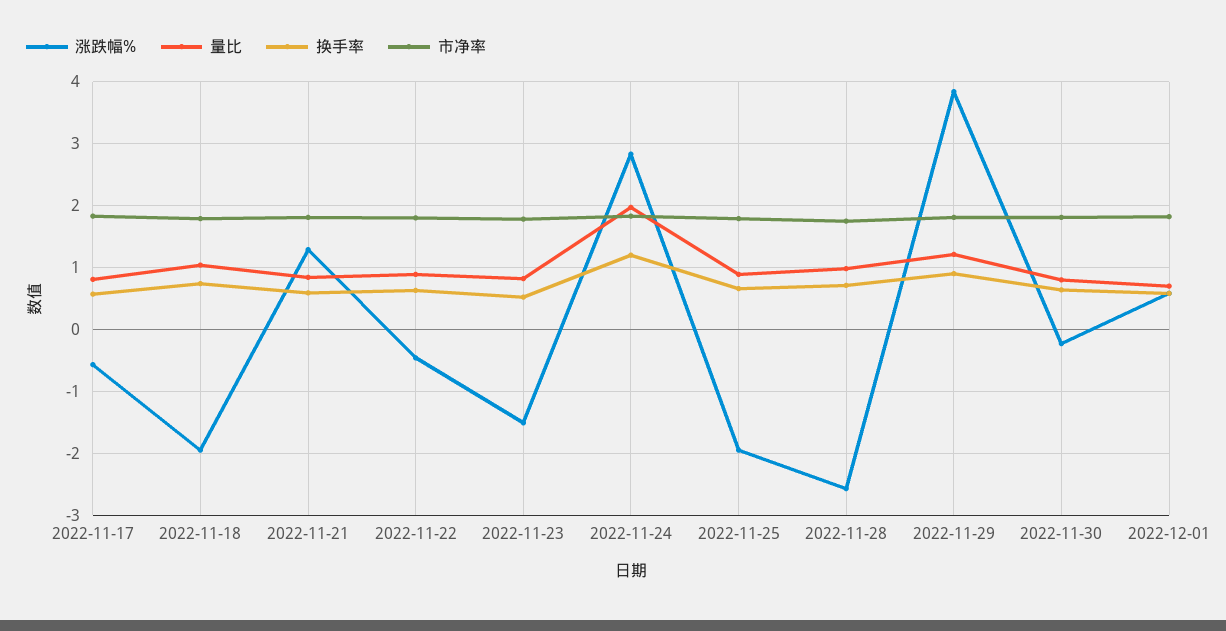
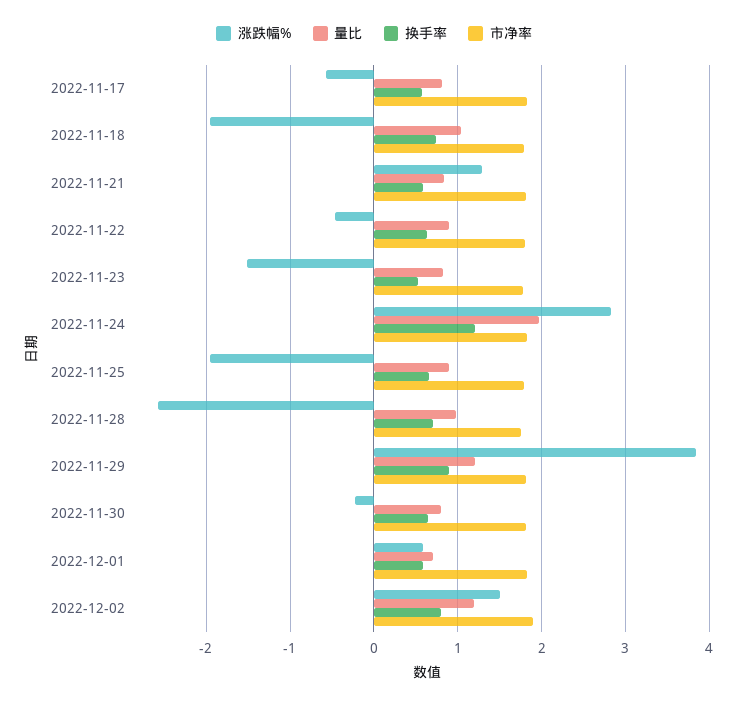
涨跌幅%, 2022-12-02: none -> 1.5
量比, 2022-12-02: none -> 1.2
换手率, 2022-12-02: none -> 0.8
市净率, 2022-12-02: none -> 1.9

